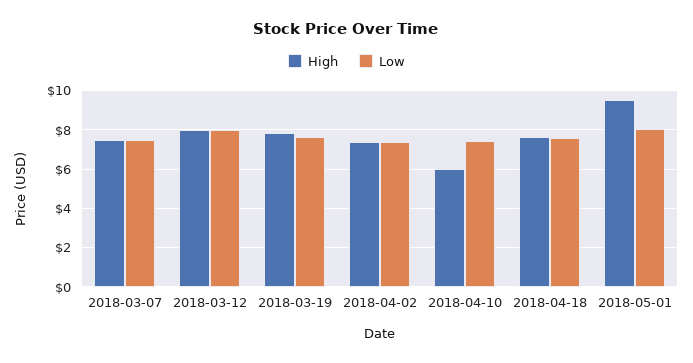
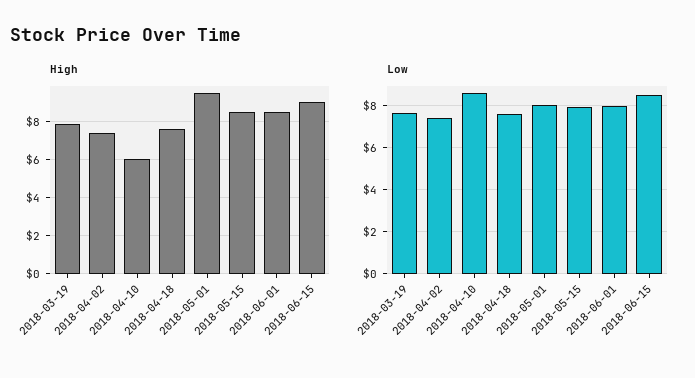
High, 2018-03-07: 7.5 -> none
Low, 2018-03-07: 7.5 -> none
High, 2018-03-12: 8 -> none
Low, 2018-03-12: 8 -> none
Low, 2018-04-10: 7.5 -> 8.5
High, 2018-05-15: none -> 8.5
High, 2018-06-01: none -> 8.5
High, 2018-06-15: none -> 9
Low, 2018-05-15: none -> 8
Low, 2018-06-01: none -> 8
Low, 2018-06-15: none -> 8.5

